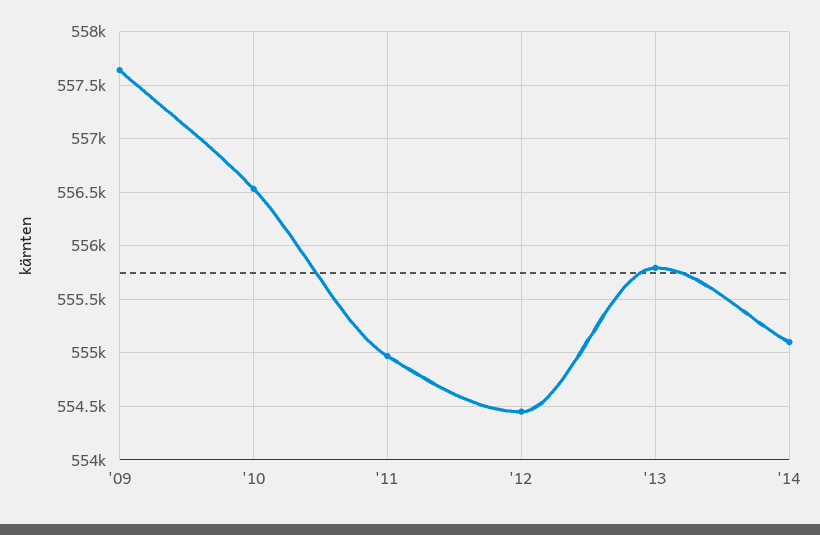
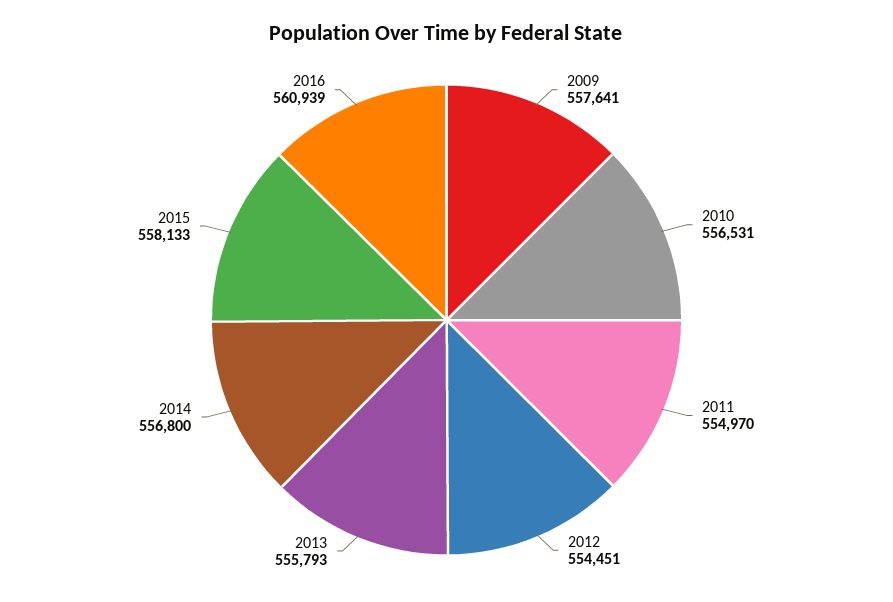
'14: 555100 -> 556800
2015: none -> 558133
2016: none -> 560939

